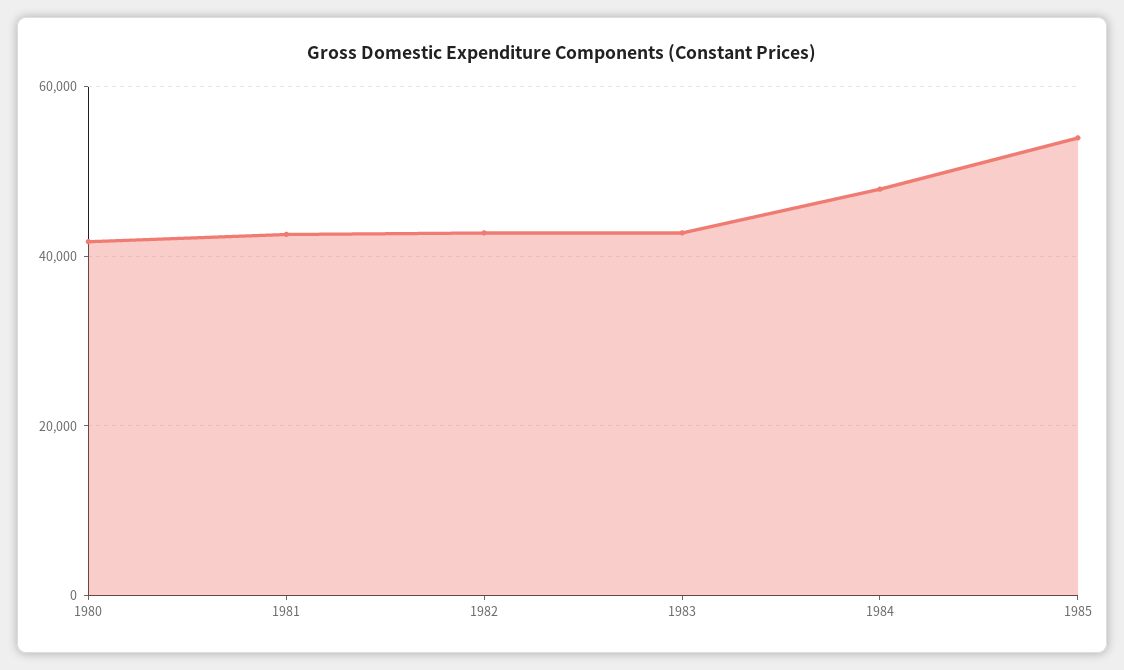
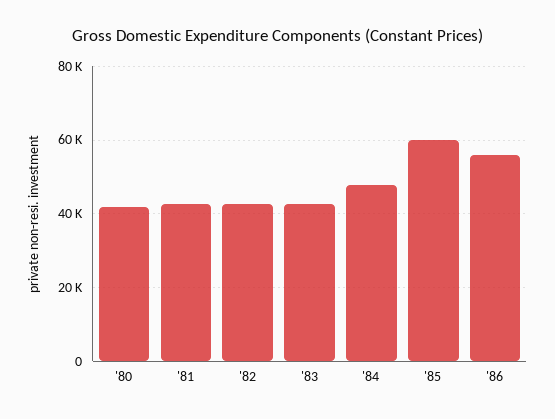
1985: 54000 -> 60000
'86: none -> 56000

